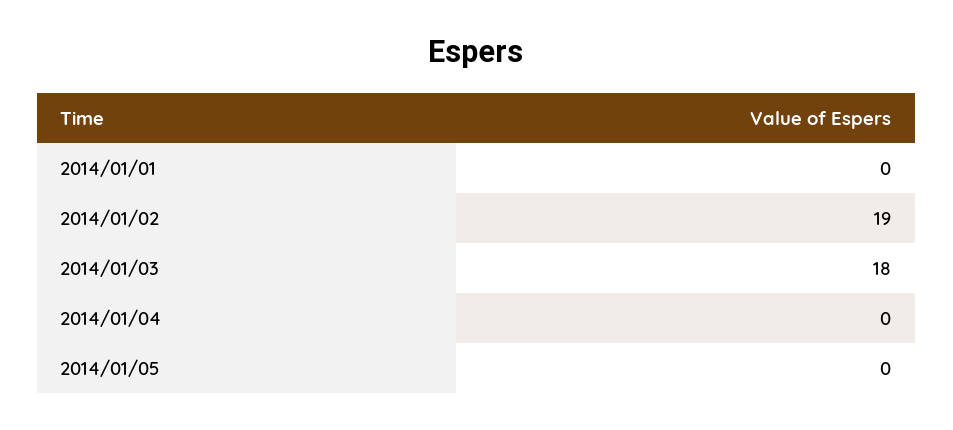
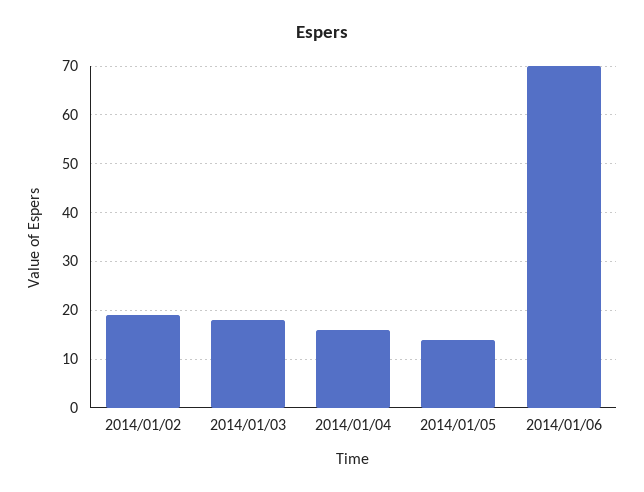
2014/01/01: 0 -> none
2014/01/04: 0 -> 15
2014/01/05: 0 -> 15
2014/01/06: none -> 70

